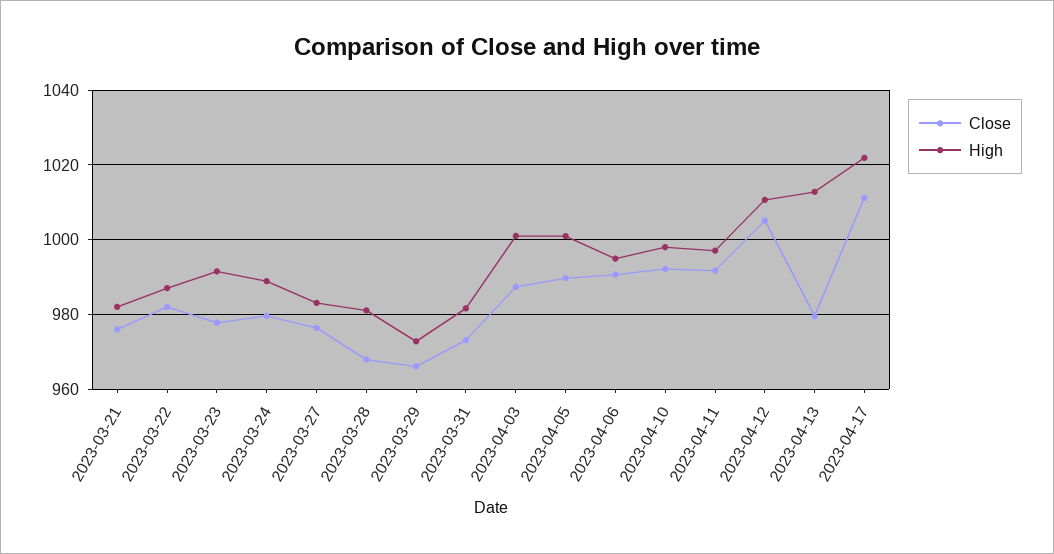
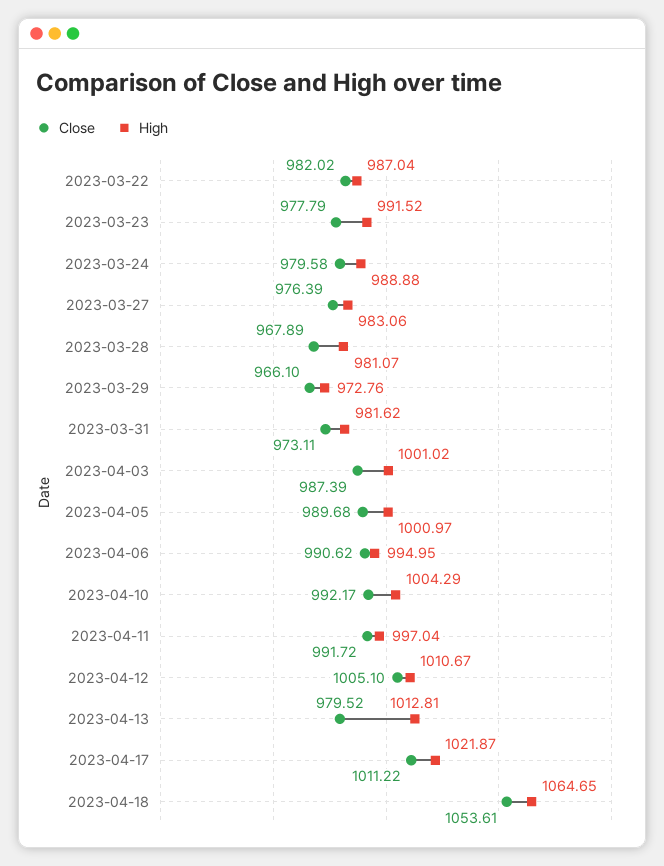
Close, 2023-03-21: 976 -> none
High, 2023-03-21: 982 -> none
High, 2023-04-10: 998 -> 1004.29
Close, 2023-04-18: none -> 1053.61
High, 2023-04-18: none -> 1064.65

